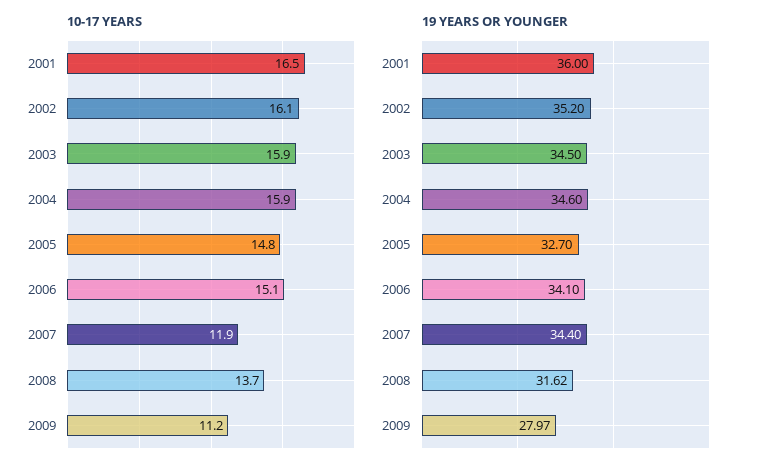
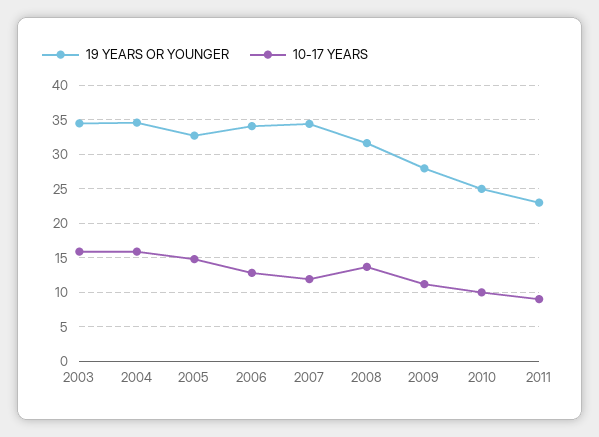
10-17 YEARS, 2001: 16.5 -> none
10-17 YEARS, 2002: 16.1 -> none
10-17 YEARS, 2006: 15.1 -> 13
19 YEARS OR YOUNGER, 2001: 36 -> none
19 YEARS OR YOUNGER, 2002: 35.2 -> none
19 YEARS OR YOUNGER, 2010: none -> 25
10-17 YEARS, 2010: none -> 10
19 YEARS OR YOUNGER, 2011: none -> 23
10-17 YEARS, 2011: none -> 9

